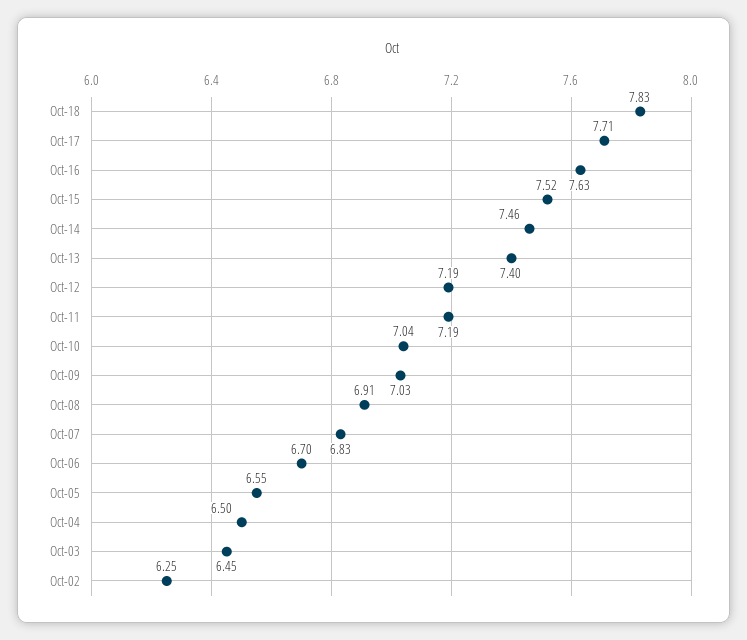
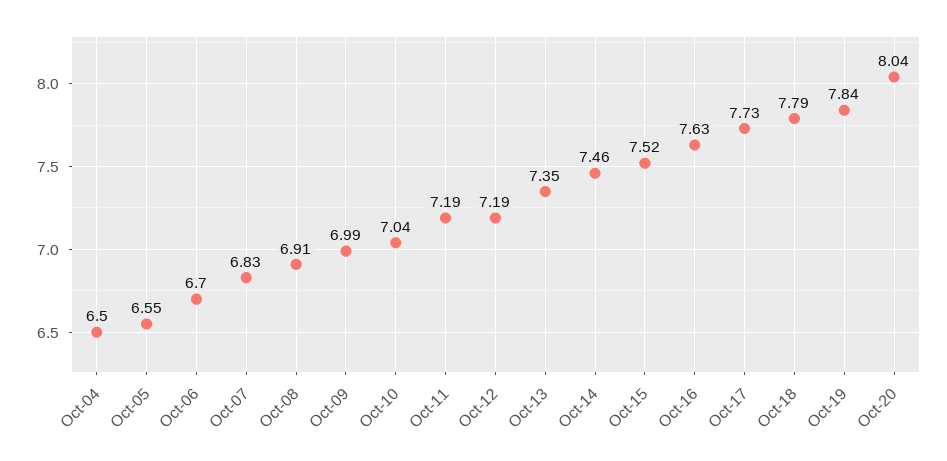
Oct-18: 7.83 -> 7.79
Oct-17: 7.71 -> 7.73
Oct-13: 7.4 -> 7.35
Oct-09: 7.03 -> 6.99
Oct-03: 6.45 -> none
Oct-02: 6.25 -> none
Oct-19: none -> 7.84
Oct-20: none -> 8.04

